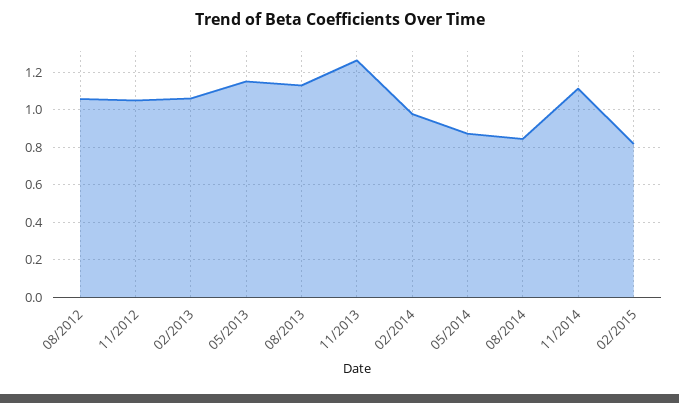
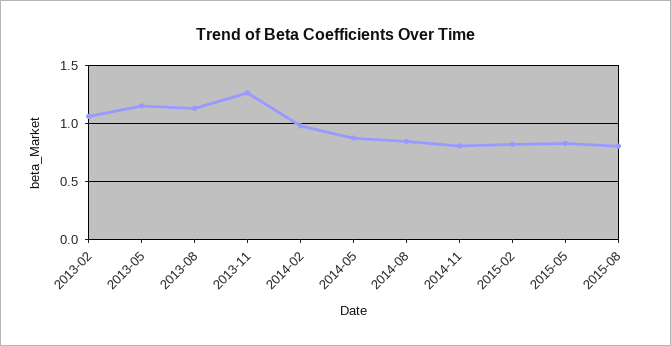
08/2012: 1.05 -> none
11/2012: 1.05 -> none
11/2014: 1.1 -> 0.8
2015-05: none -> 0.8
2015-08: none -> 0.8

